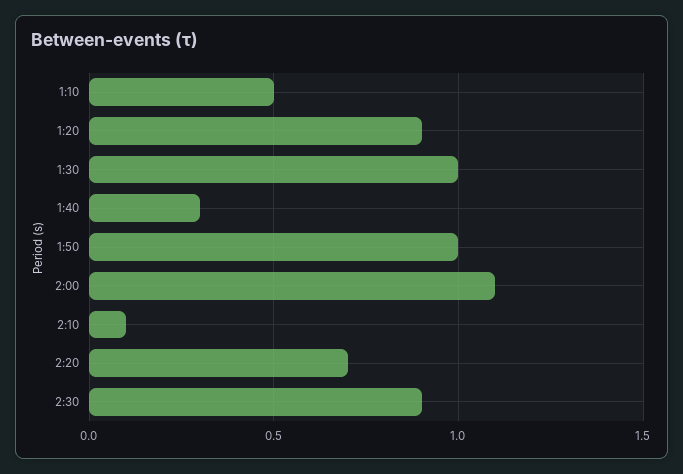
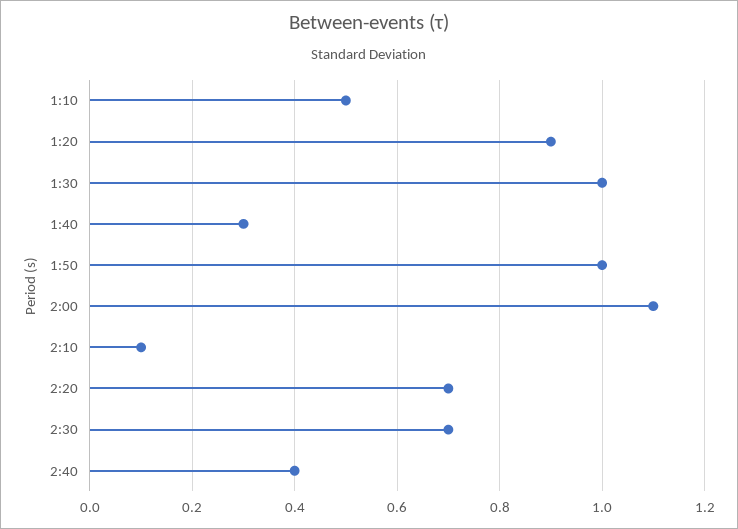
2:30: 0.9 -> 0.7
2:40: none -> 0.4

